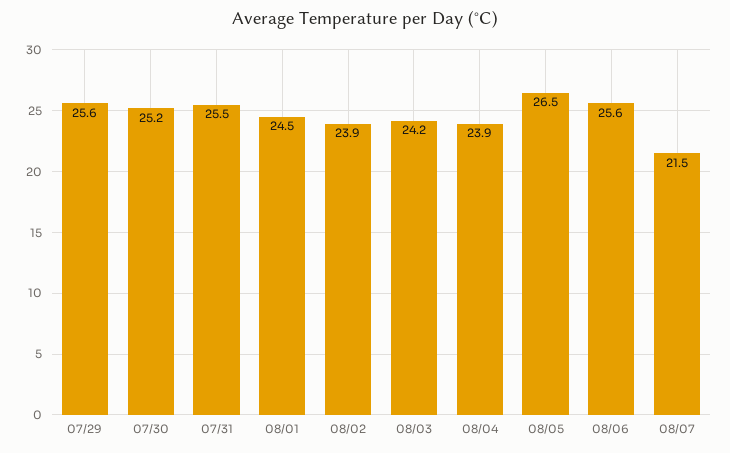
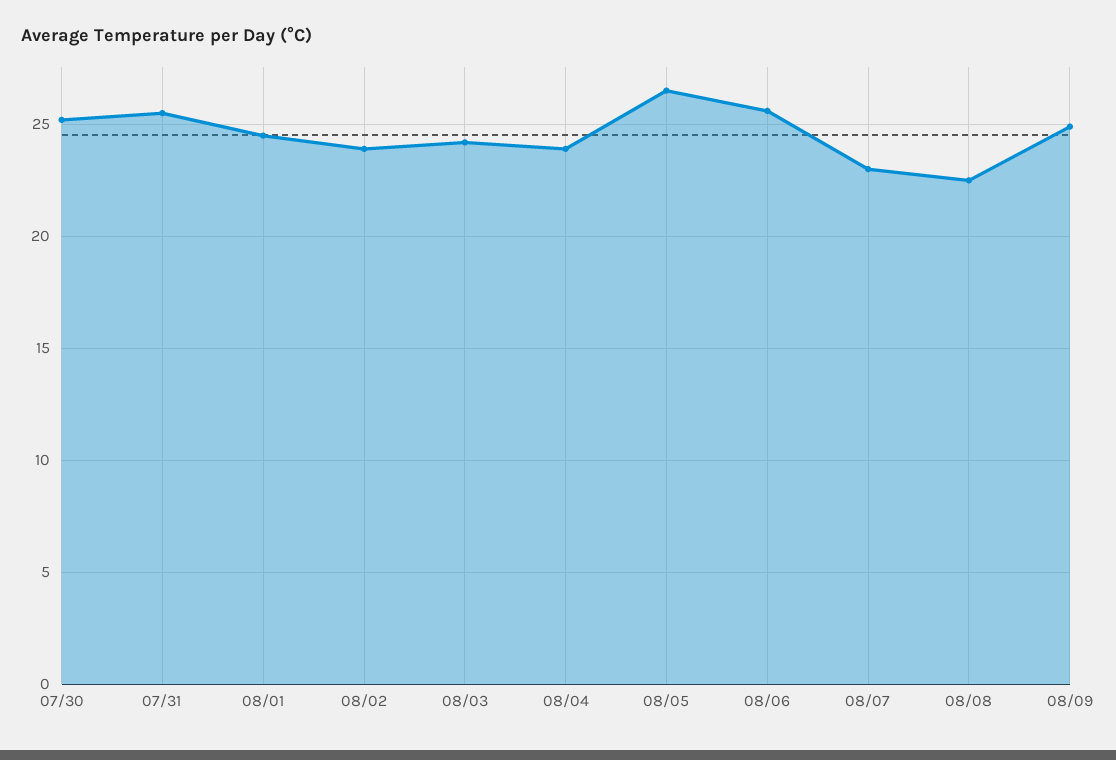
07/29: 25.6 -> none
08/07: 21.5 -> 23
08/08: none -> 22.5
08/09: none -> 25

